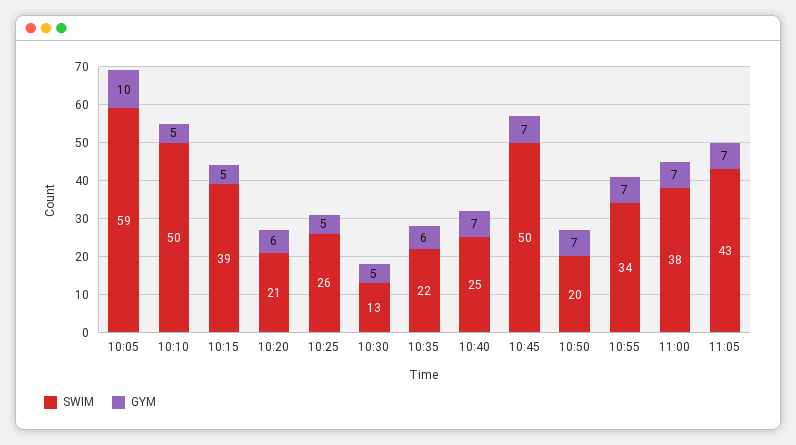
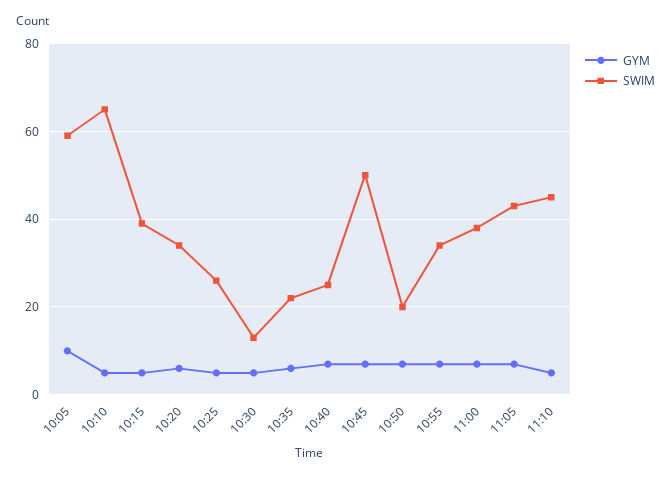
SWIM, 10:10: 50 -> 65
SWIM, 10:20: 21 -> 35
GYM, 11:10: none -> 5
SWIM, 11:10: none -> 45

